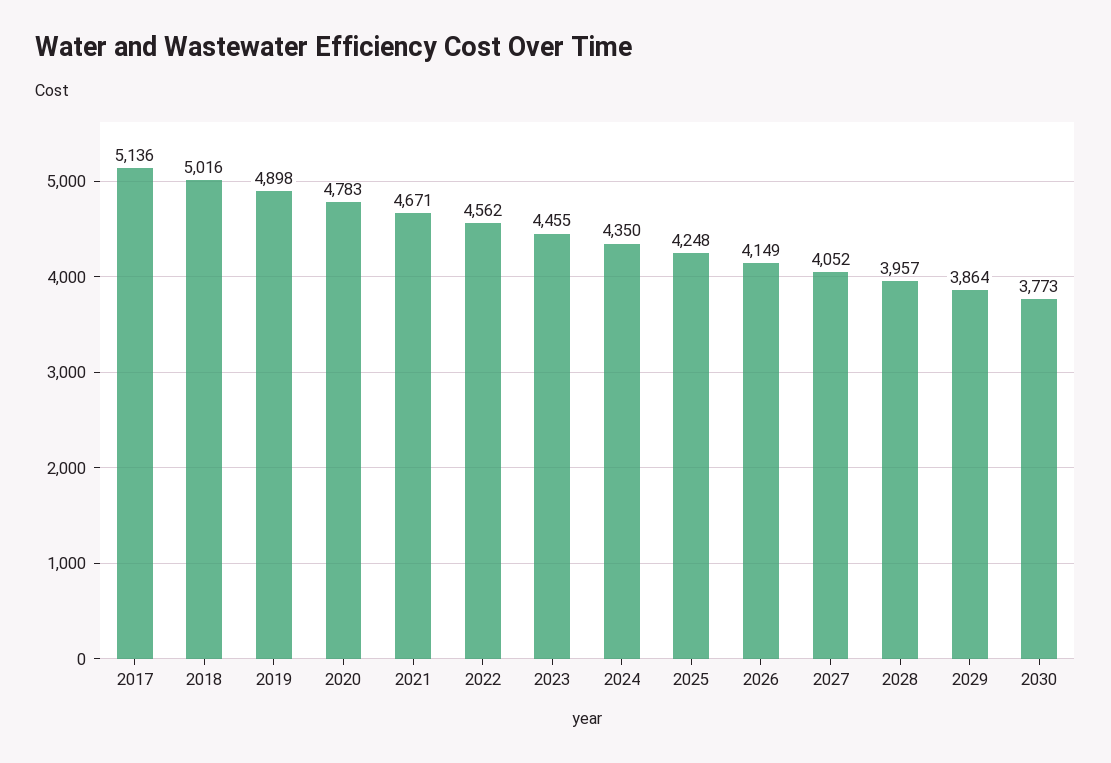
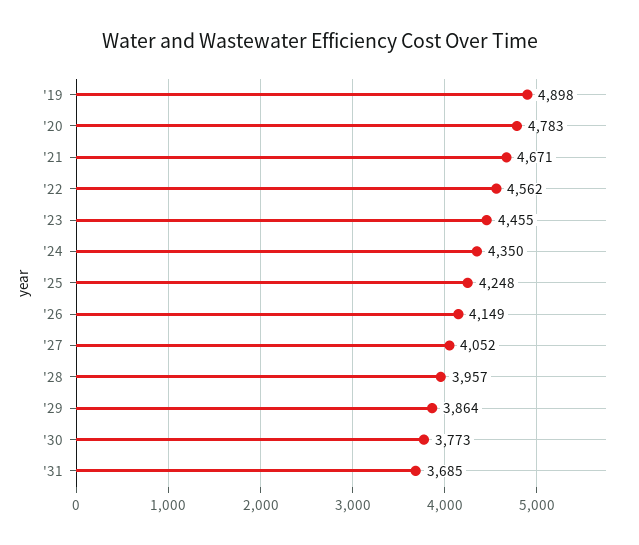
2017: 5136 -> none
2018: 5016 -> none
'31: none -> 3685

